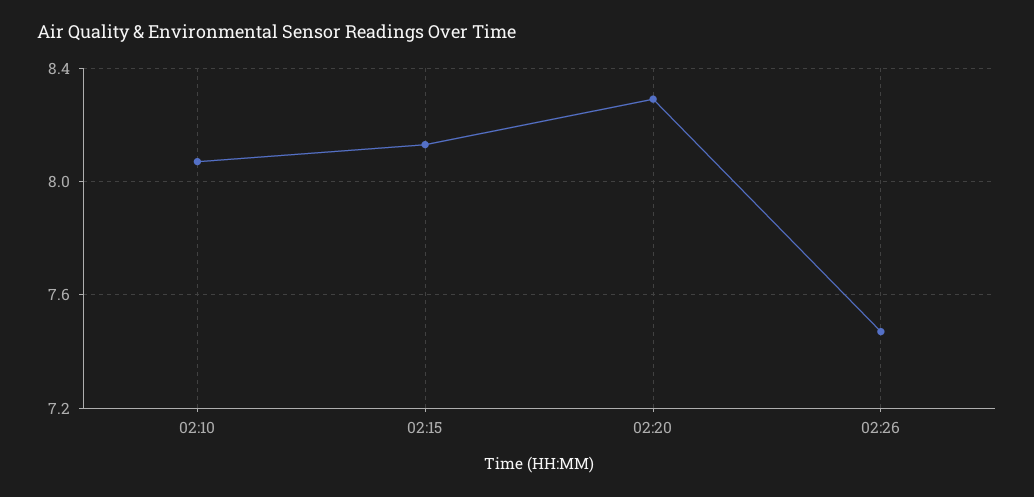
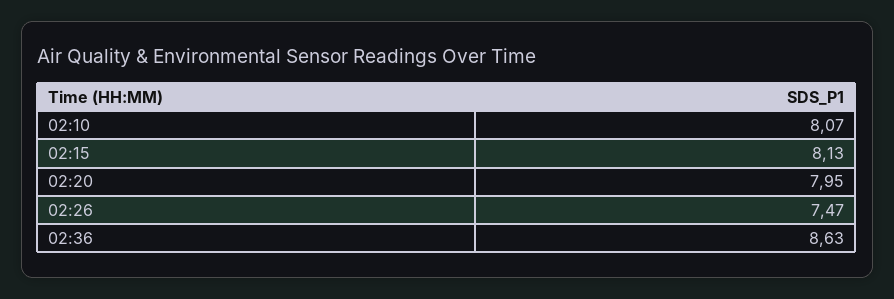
02:20: 8.3 -> 7.95
02:36: none -> 8.63

